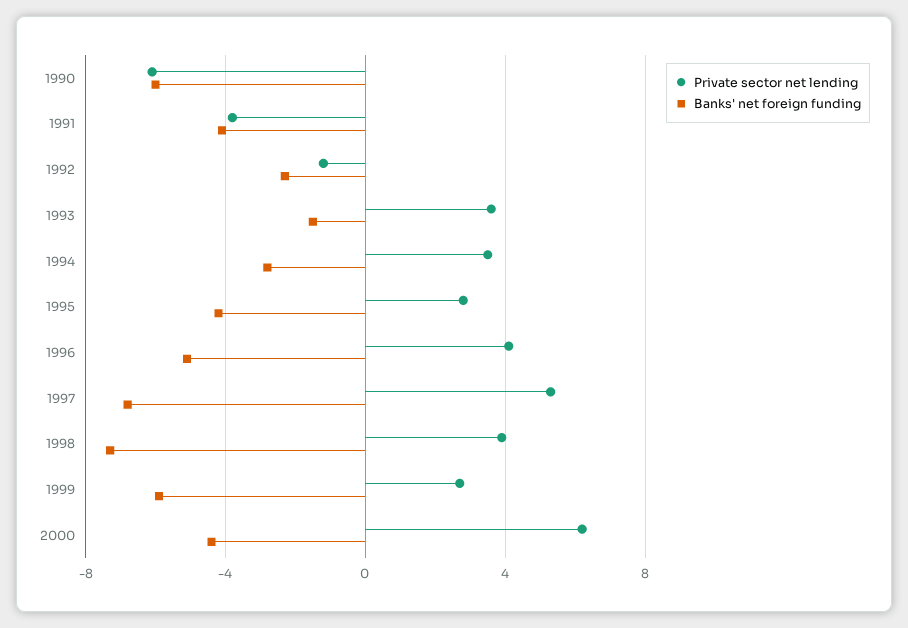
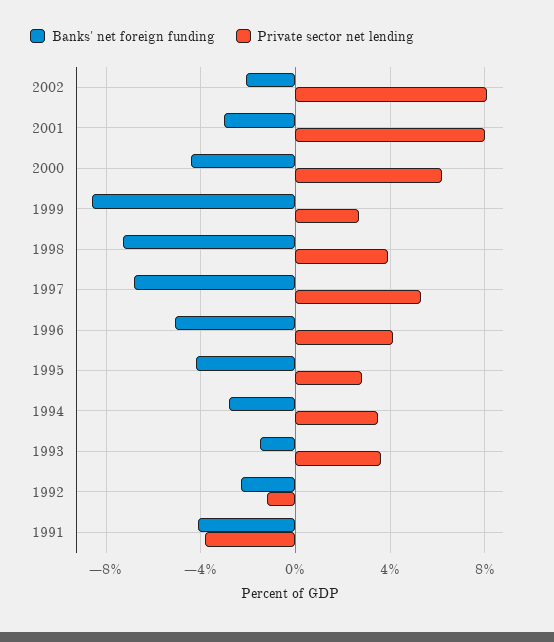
Private sector net lending, 1990: -6 -> none
Banks' net foreign funding, 1990: -6 -> none
Banks' net foreign funding, 1999: -6 -> -8.5
Banks' net foreign funding, 2002: none -> -2
Private sector net lending, 2002: none -> 8
Banks' net foreign funding, 2001: none -> -3
Private sector net lending, 2001: none -> 8

